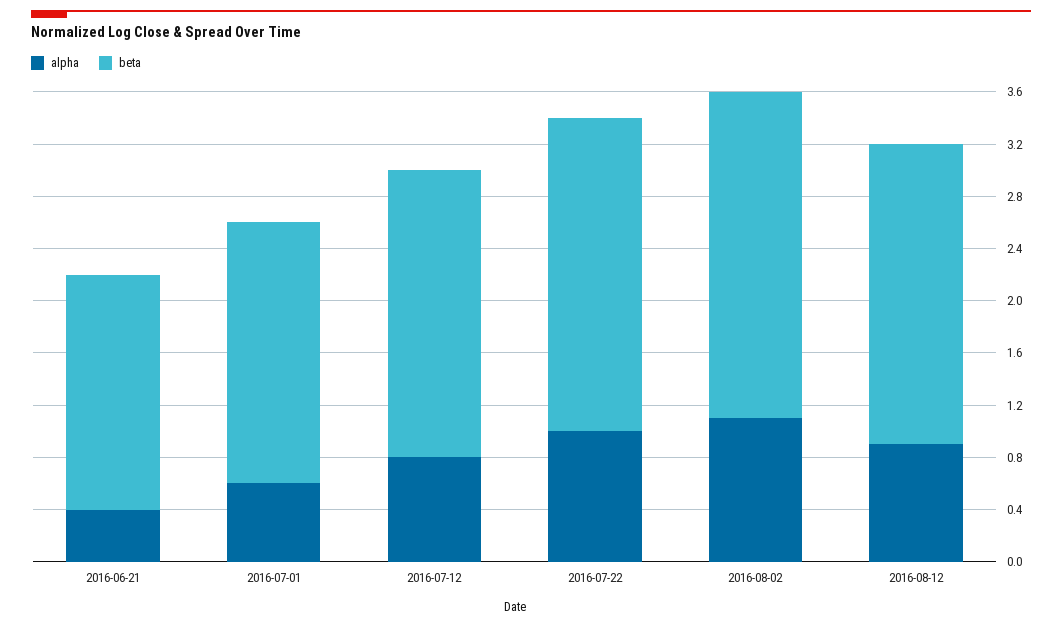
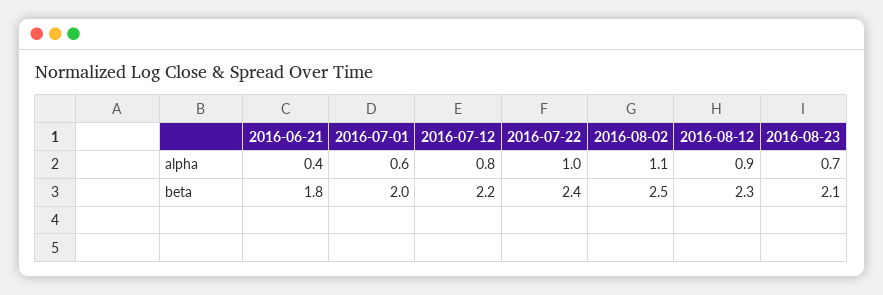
alpha, 2016-08-23: none -> 0.7
beta, 2016-08-23: none -> 2.1

